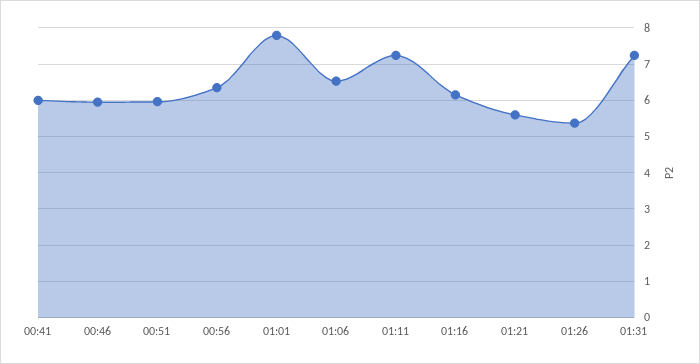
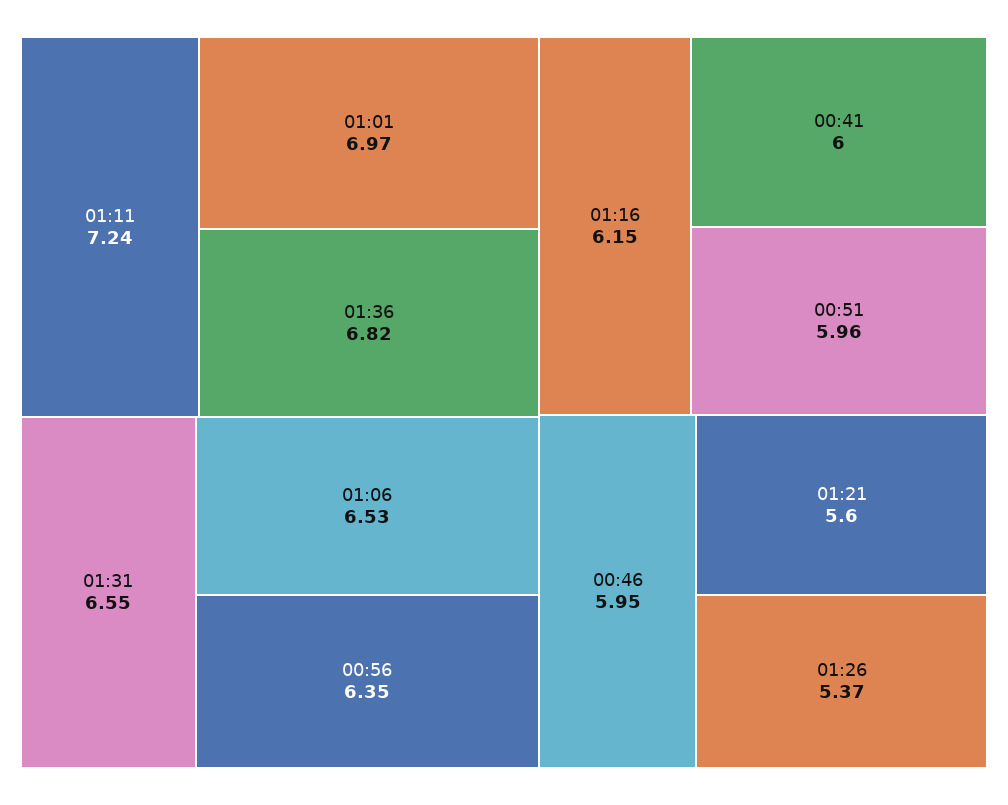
01:01: 7.8 -> 6.97
01:31: 7.2 -> 6.55
01:36: none -> 6.82

